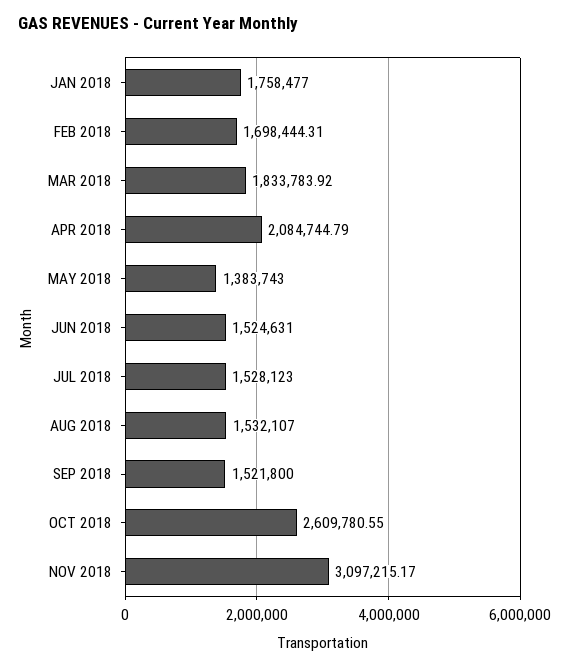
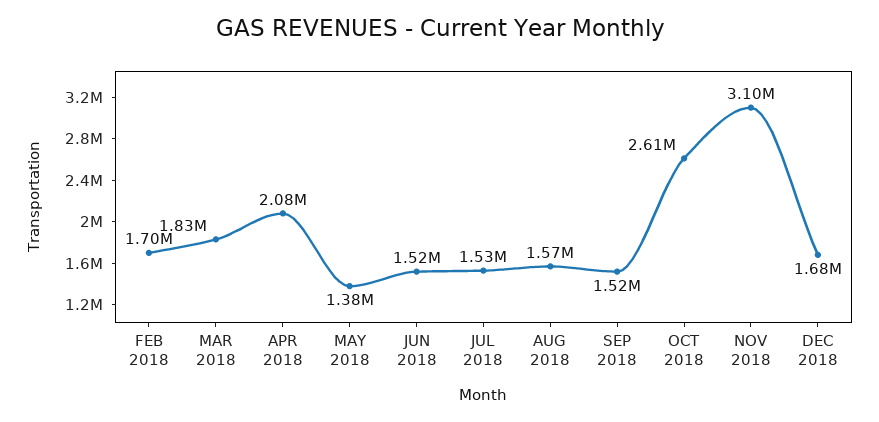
JAN 2018: 1758477 -> none
AUG 2018: 1532107 -> 1570000
DEC 2018: none -> 1680000

